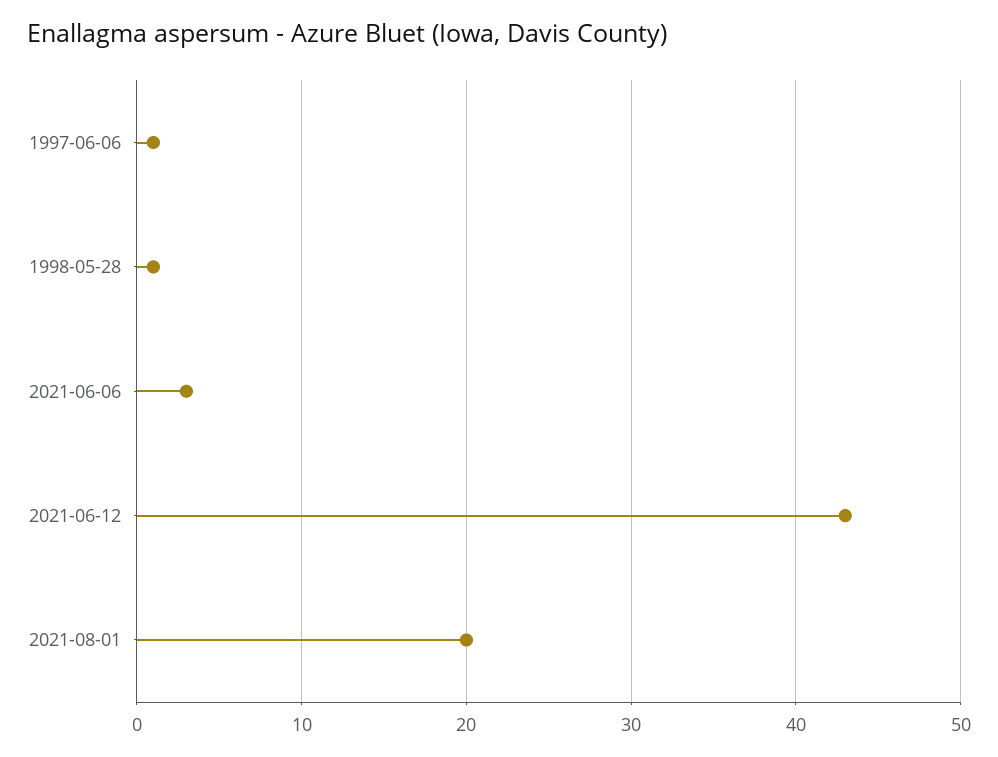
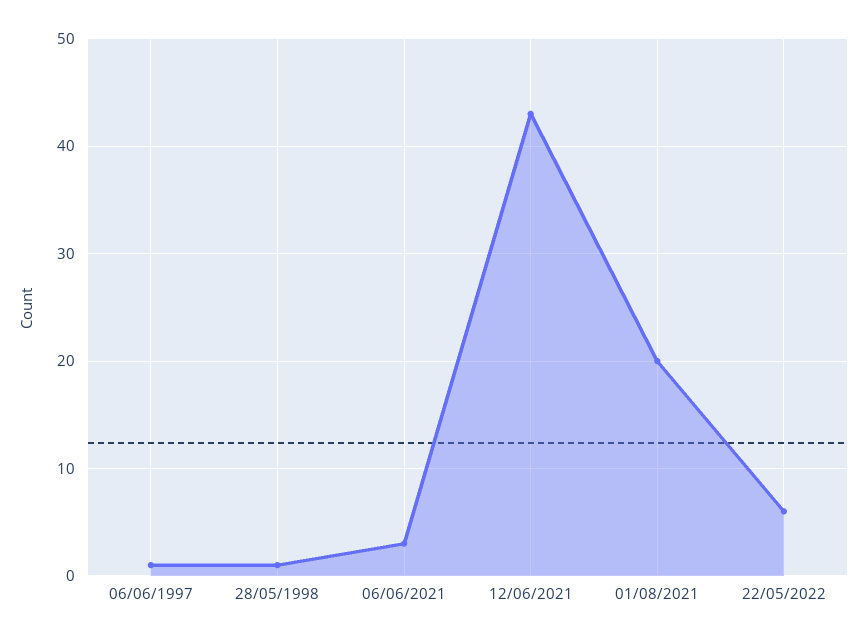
22/05/2022: none -> 6

